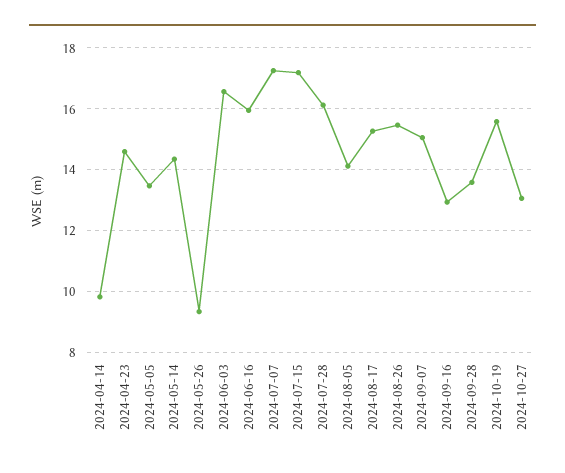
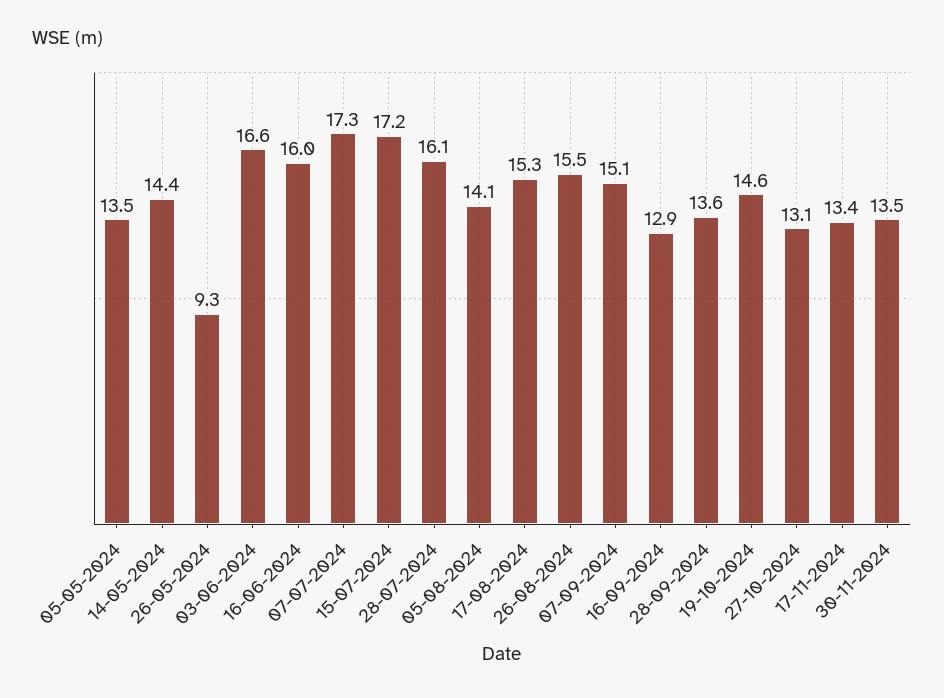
2024-04-14: 9.8 -> none
2024-04-23: 14.6 -> none
2024-10-19: 15.6 -> 14.6
17-11-2024: none -> 13.4
30-11-2024: none -> 13.5

